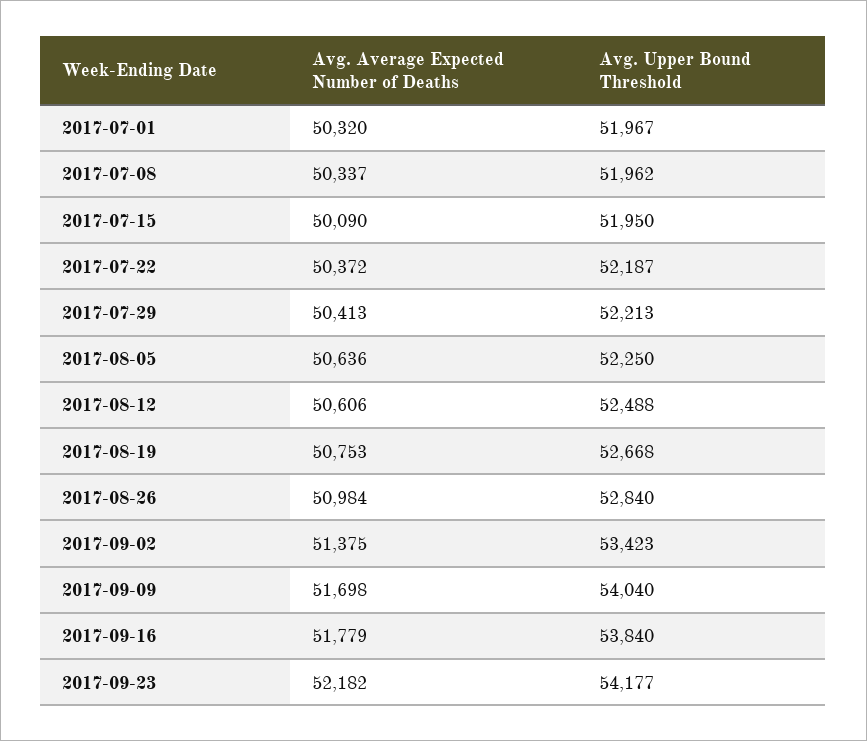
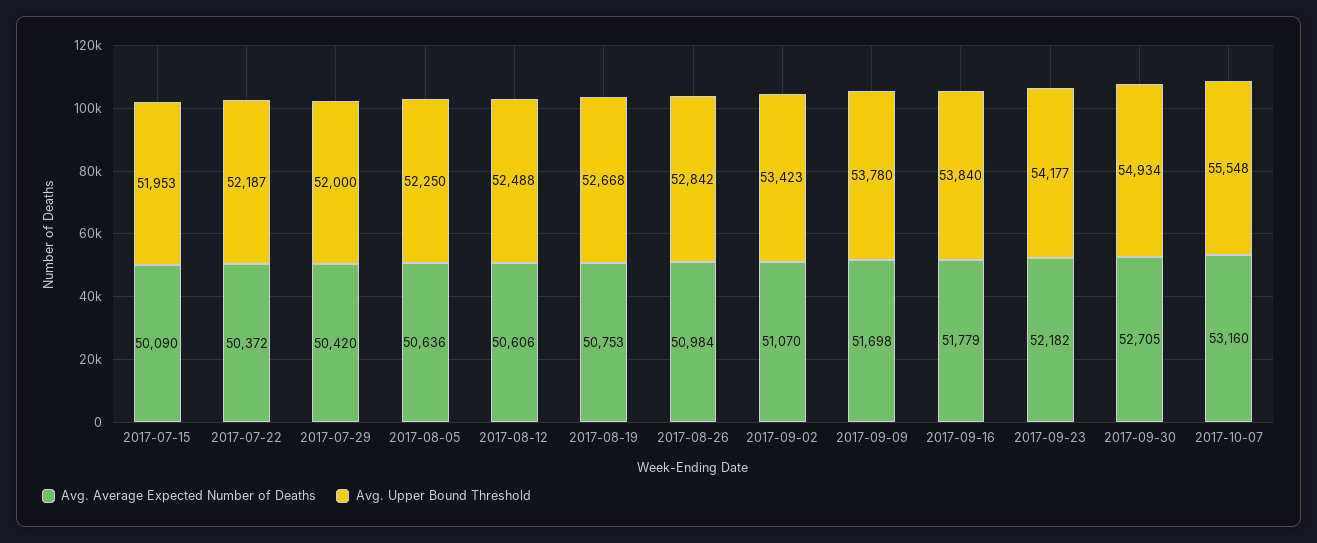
Avg. Average Expected Number of Deaths, 2017-07-01: 50320 -> none
Avg. Upper Bound Threshold, 2017-07-01: 51967 -> none
Avg. Average Expected Number of Deaths, 2017-07-08: 50337 -> none
Avg. Upper Bound Threshold, 2017-07-08: 51962 -> none
Avg. Upper Bound Threshold, 2017-07-15: 51950 -> 51953
Avg. Average Expected Number of Deaths, 2017-07-29: 50413 -> 50420
Avg. Upper Bound Threshold, 2017-07-29: 52213 -> 52000
Avg. Upper Bound Threshold, 2017-08-26: 52840 -> 52842
Avg. Average Expected Number of Deaths, 2017-09-02: 51375 -> 51070
Avg. Upper Bound Threshold, 2017-09-09: 54040 -> 53780
Avg. Average Expected Number of Deaths, 2017-09-30: none -> 52705
Avg. Upper Bound Threshold, 2017-09-30: none -> 54934
Avg. Average Expected Number of Deaths, 2017-10-07: none -> 53160
Avg. Upper Bound Threshold, 2017-10-07: none -> 55548

